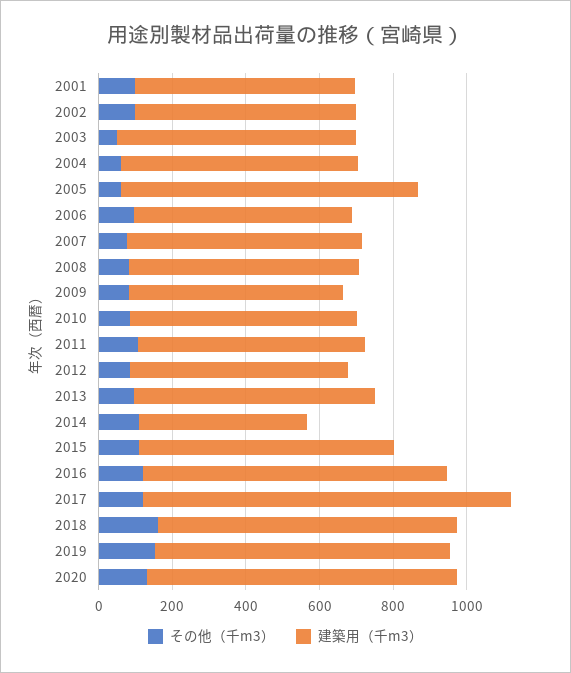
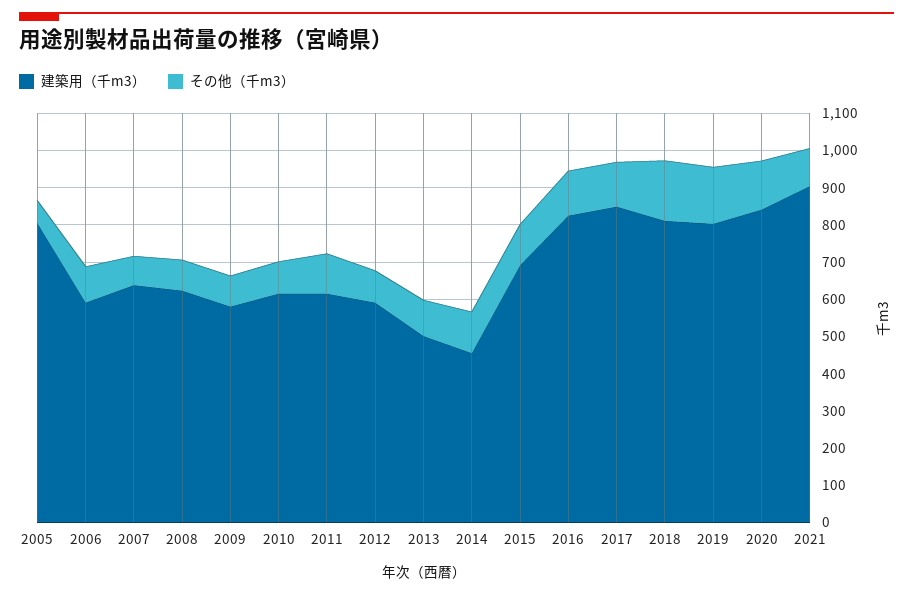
その他（千m3）, 2001: 100 -> none
建築用（千m3）, 2001: 600 -> none
その他（千m3）, 2002: 100 -> none
建築用（千m3）, 2002: 600 -> none
その他（千m3）, 2003: 50 -> none
建築用（千m3）, 2003: 650 -> none
その他（千m3）, 2004: 50 -> none
建築用（千m3）, 2004: 650 -> none
建築用（千m3）, 2013: 650 -> 500
建築用（千m3）, 2017: 1000 -> 850
建築用（千m3）, 2021: none -> 900
その他（千m3）, 2021: none -> 100

